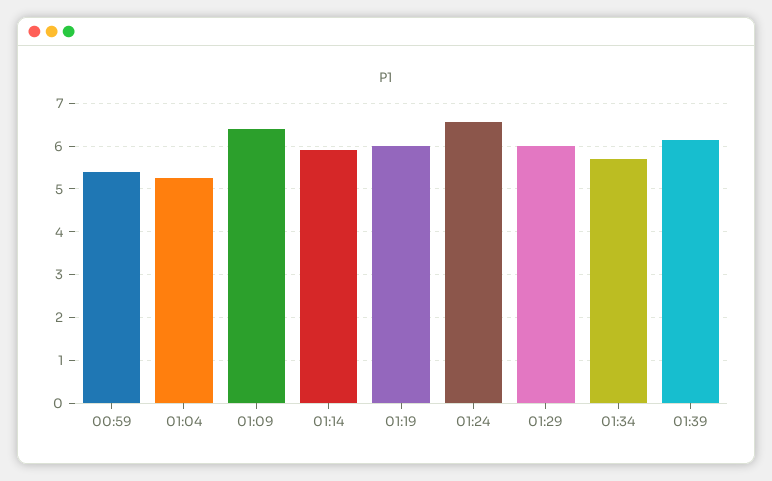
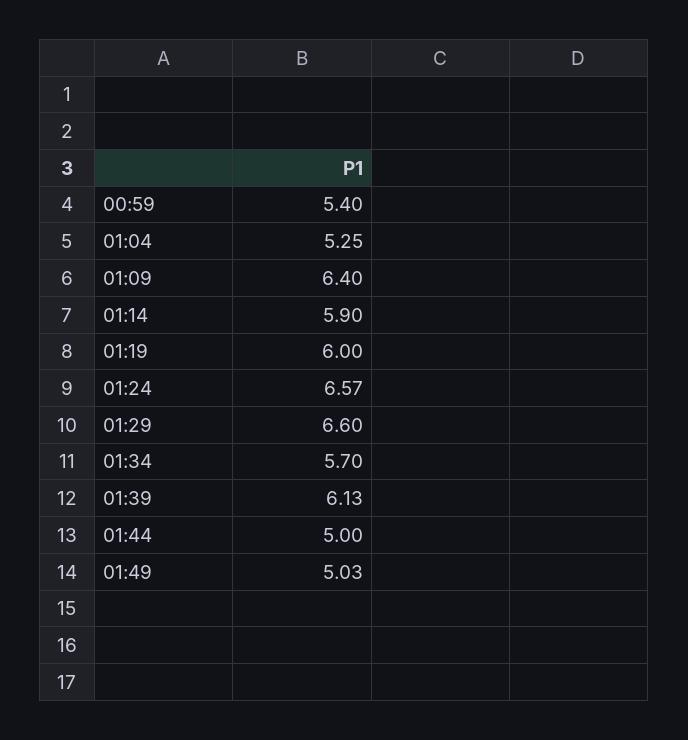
01:29: 6 -> 6.6
01:44: none -> 5
01:49: none -> 5.03

